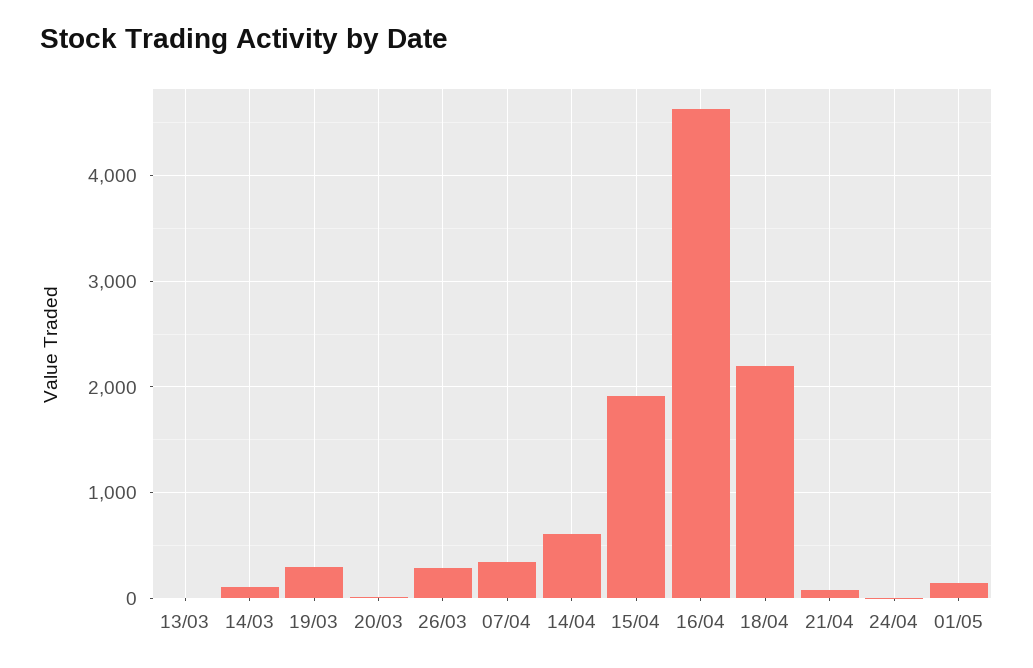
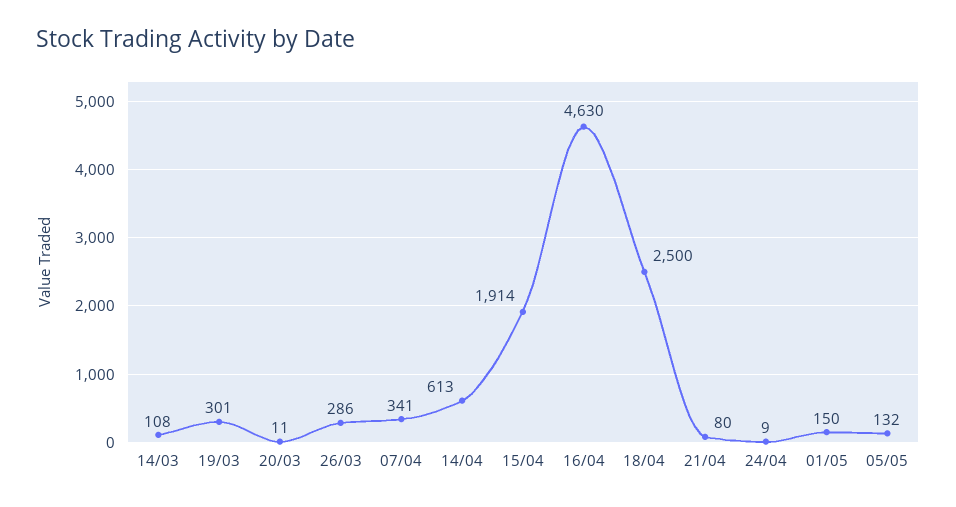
13/03: 0 -> none
18/04: 2200 -> 2500
05/05: none -> 132

